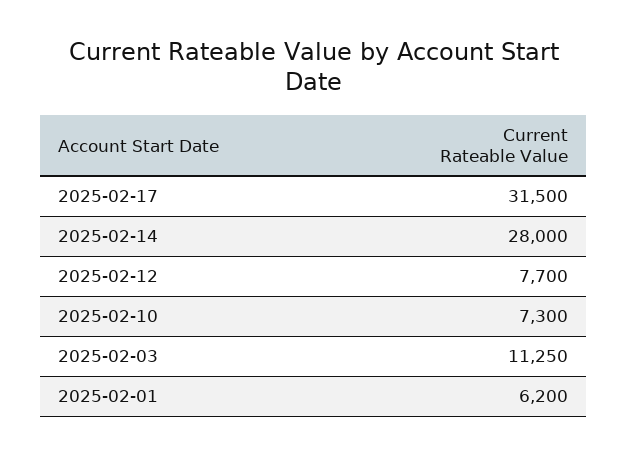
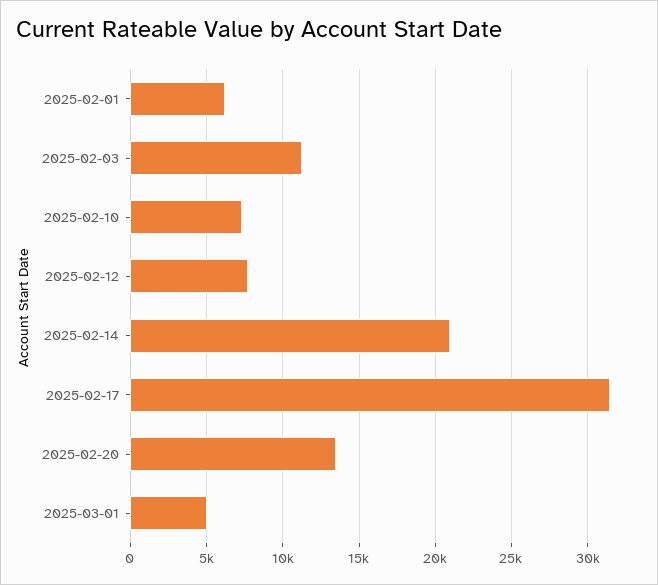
2025-02-14: 28000 -> 21000
2025-02-20: none -> 13500
2025-03-01: none -> 5000

